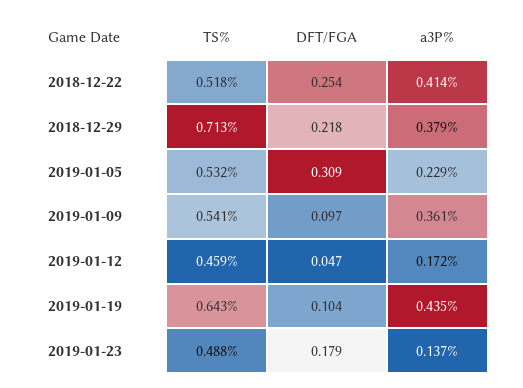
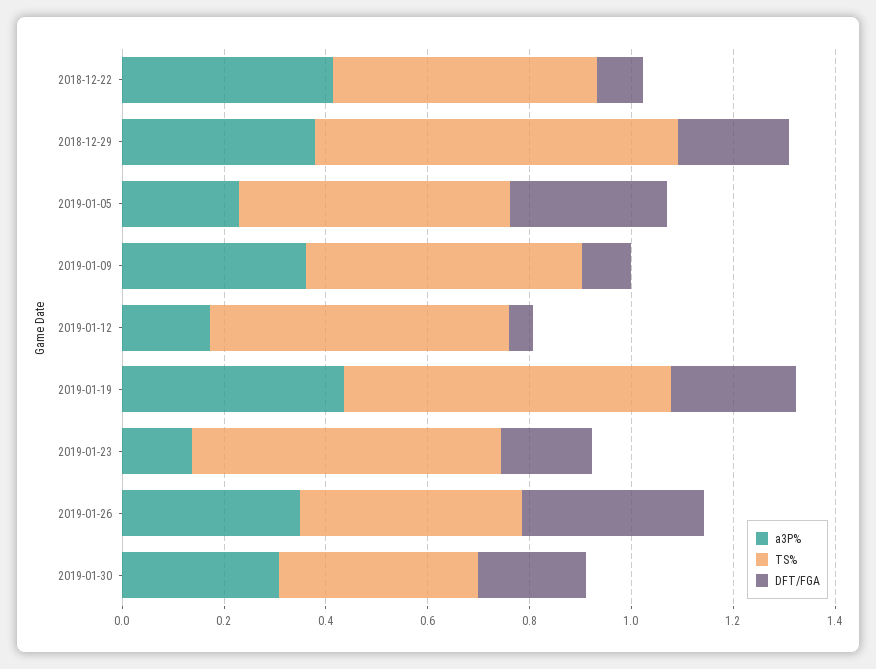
DFT/FGA, 2018-12-22: 0.254 -> 0.1
TS%, 2019-01-12: 0.459 -> 0.6
DFT/FGA, 2019-01-19: 0.104 -> 0.25
TS%, 2019-01-23: 0.488 -> 0.6
a3P%, 2019-01-26: none -> 0.35
TS%, 2019-01-26: none -> 0.45
DFT/FGA, 2019-01-26: none -> 0.35
a3P%, 2019-01-30: none -> 0.3
TS%, 2019-01-30: none -> 0.4
DFT/FGA, 2019-01-30: none -> 0.2

